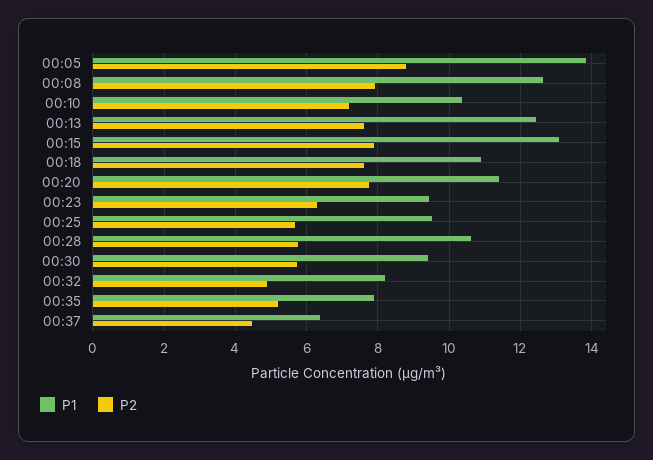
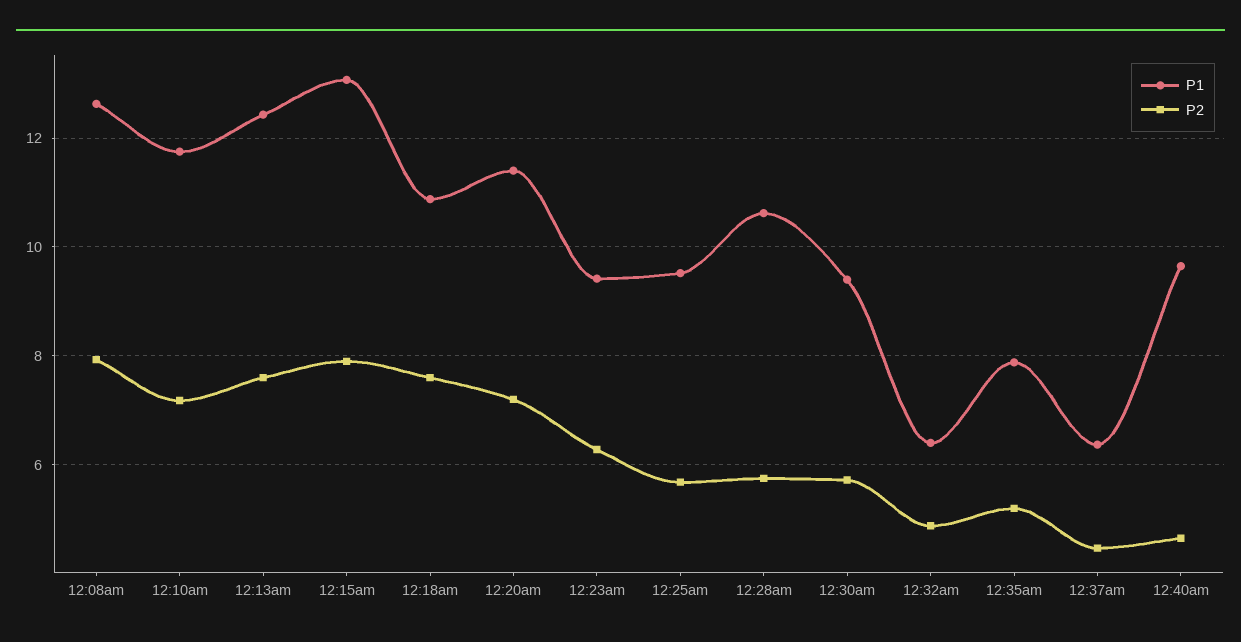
P1, 00:05: 13.8 -> none
P2, 00:05: 8.8 -> none
P1, 00:10: 10.4 -> 11.8
P2, 00:20: 7.8 -> 7.2
P1, 00:32: 8.2 -> 6.4
P1, 12:40am: none -> 9.6
P2, 12:40am: none -> 4.6

